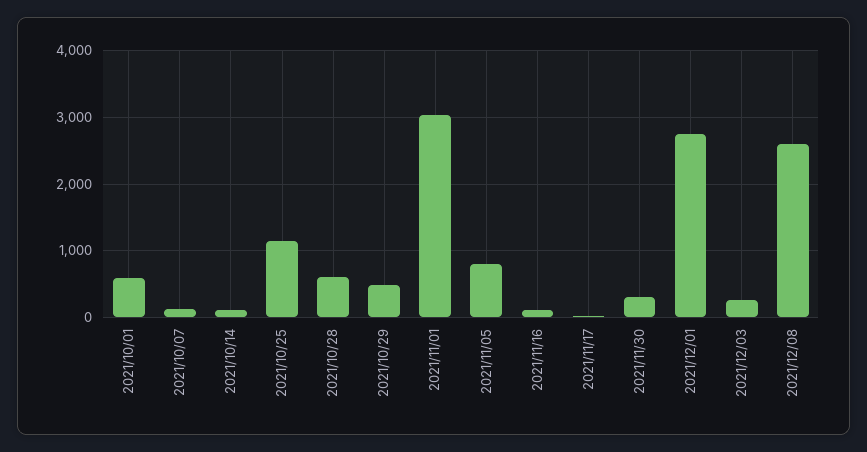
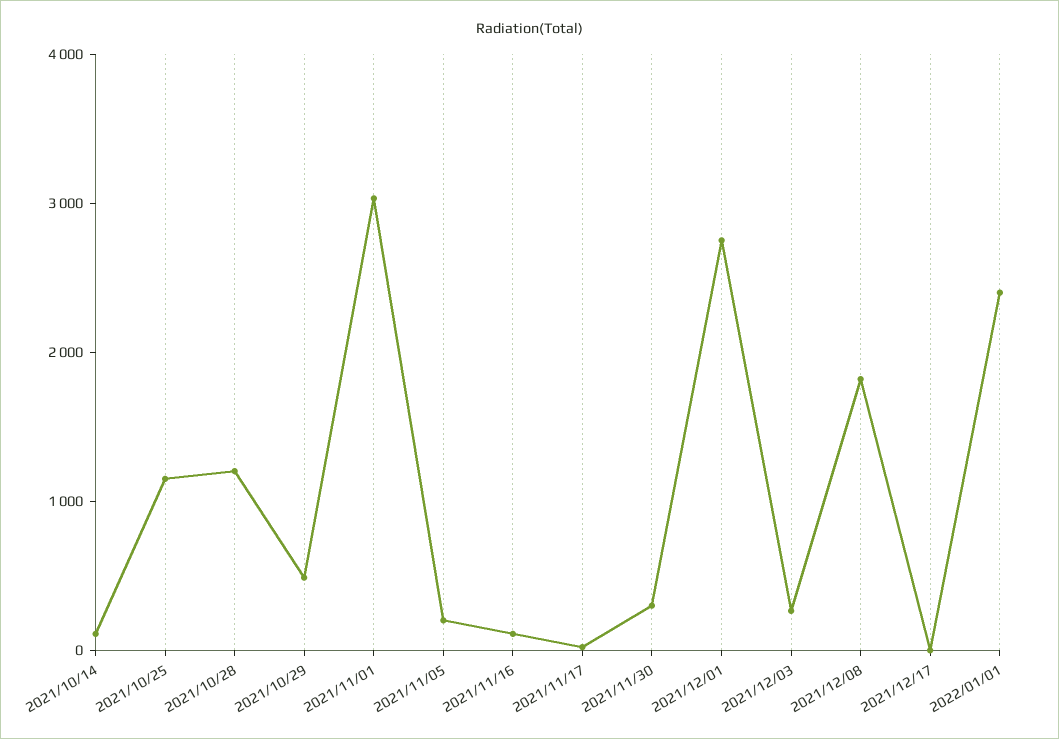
2021/10/01: 600 -> none
2021/10/07: 100 -> none
2021/10/28: 600 -> 1200
2021/11/05: 800 -> 200
2021/12/08: 2600 -> 1800
2021/12/17: none -> 0
2022/01/01: none -> 2400

